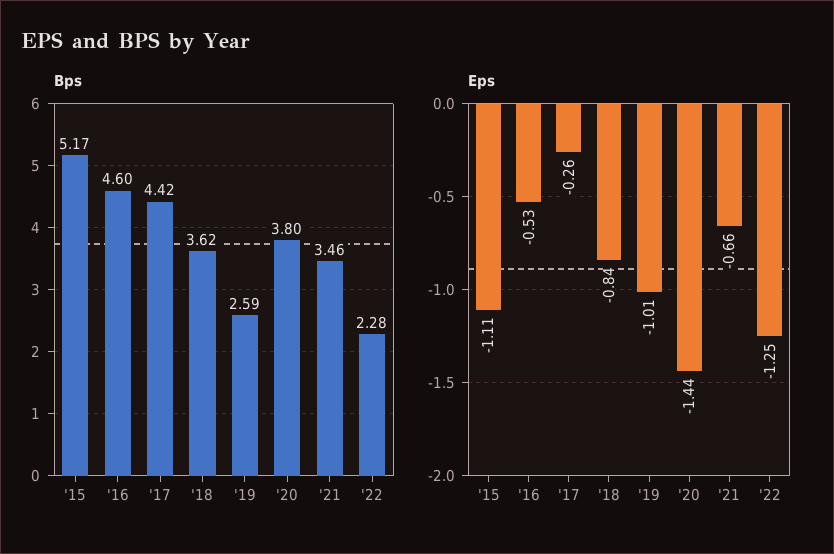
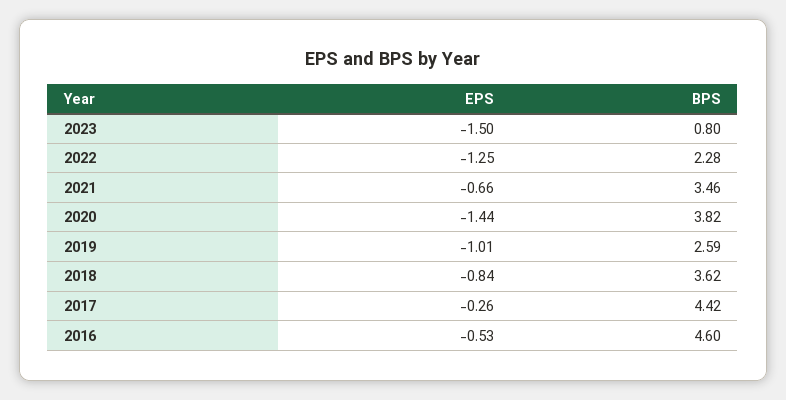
Bps, '15: 5.17 -> none
Bps, '20: 3.8 -> 3.82
Eps, '15: -1.11 -> none
Eps, 2023: none -> -1.5
Bps, 2023: none -> 0.8

